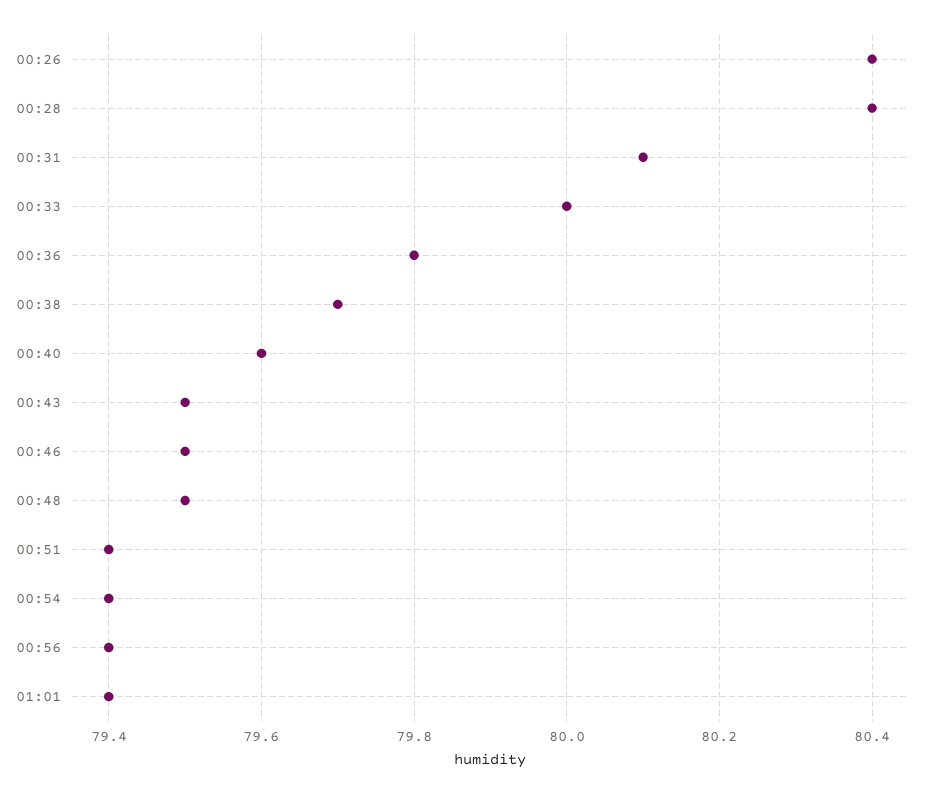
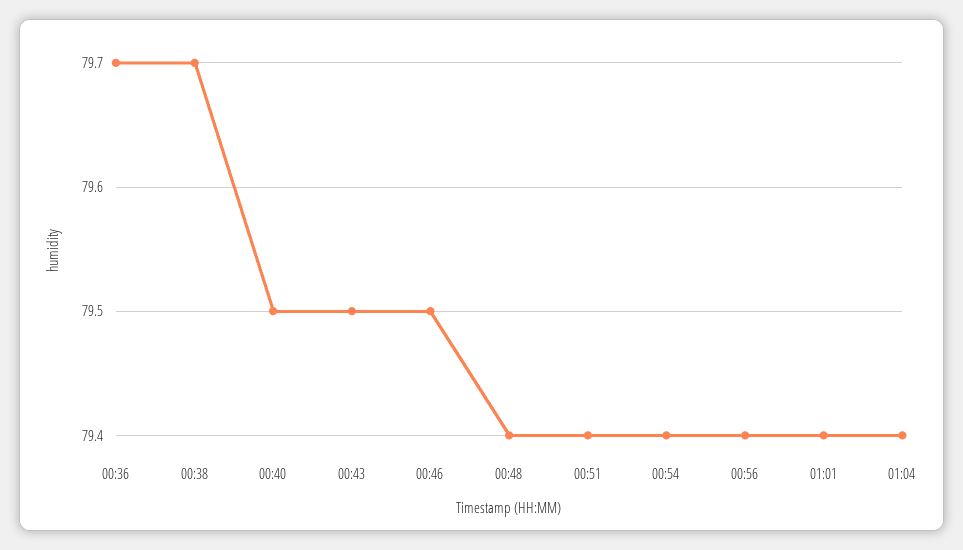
00:26: 80.4 -> none
00:28: 80.4 -> none
00:31: 80.1 -> none
00:33: 80 -> none
00:36: 79.8 -> 79.7
00:40: 79.6 -> 79.5
00:48: 79.5 -> 79.4
01:04: none -> 79.4

